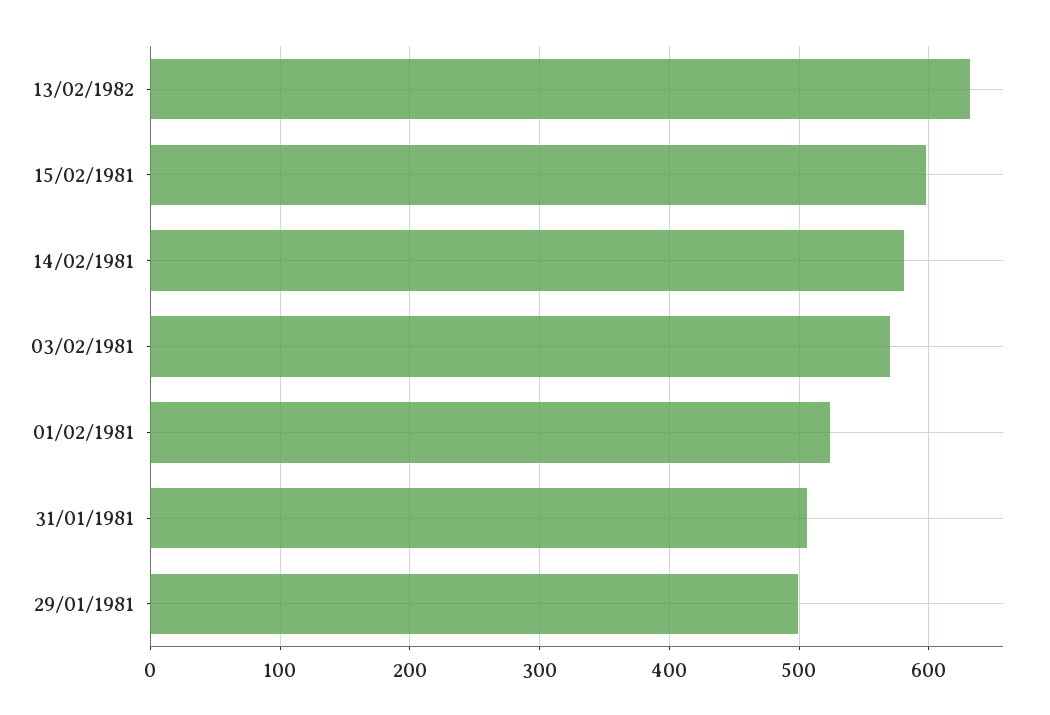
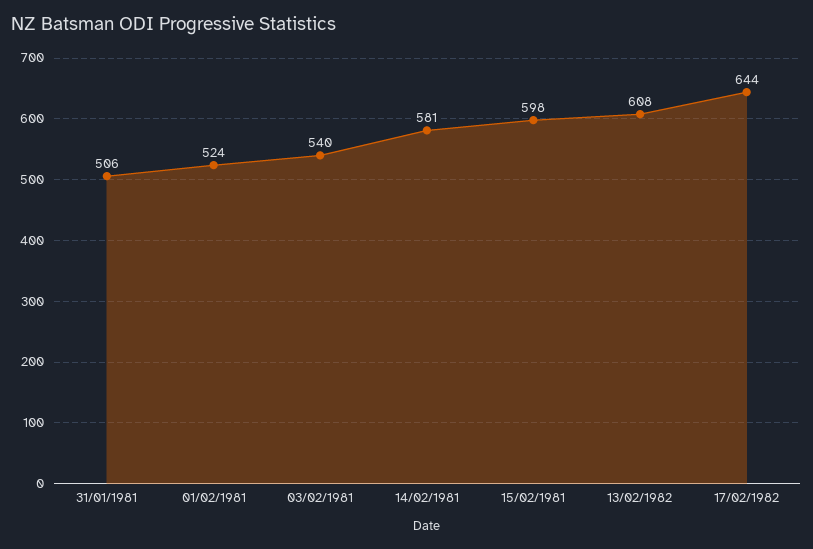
13/02/1982: 630 -> 608
03/02/1981: 570 -> 540
29/01/1981: 500 -> none
17/02/1982: none -> 644

